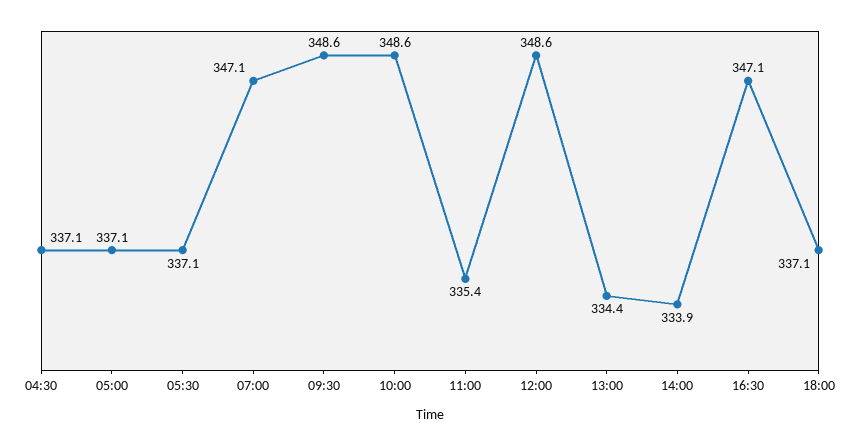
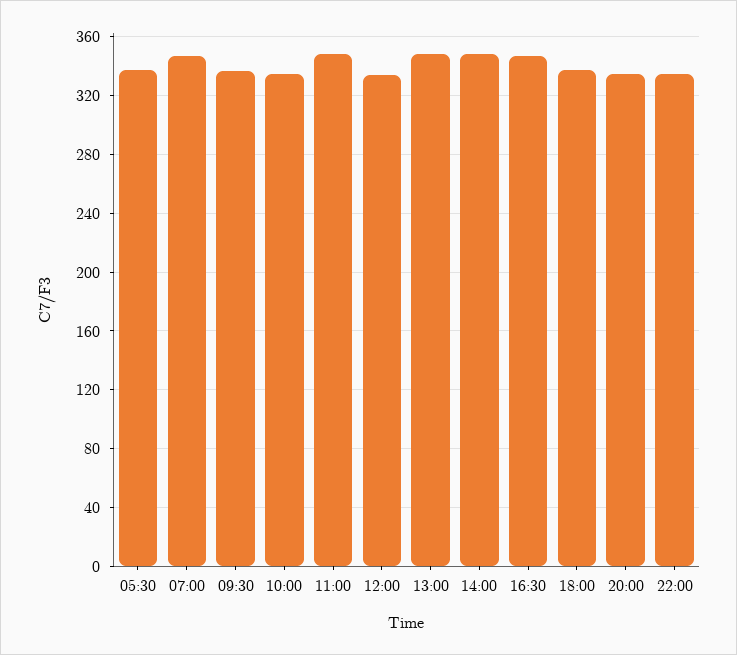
04:30: 337.1 -> none
05:00: 337.1 -> none
09:30: 348.6 -> 335
10:00: 348.6 -> 335
11:00: 335.4 -> 350
12:00: 348.6 -> 335
13:00: 334.4 -> 350
14:00: 333.9 -> 350
20:00: none -> 335
22:00: none -> 335

